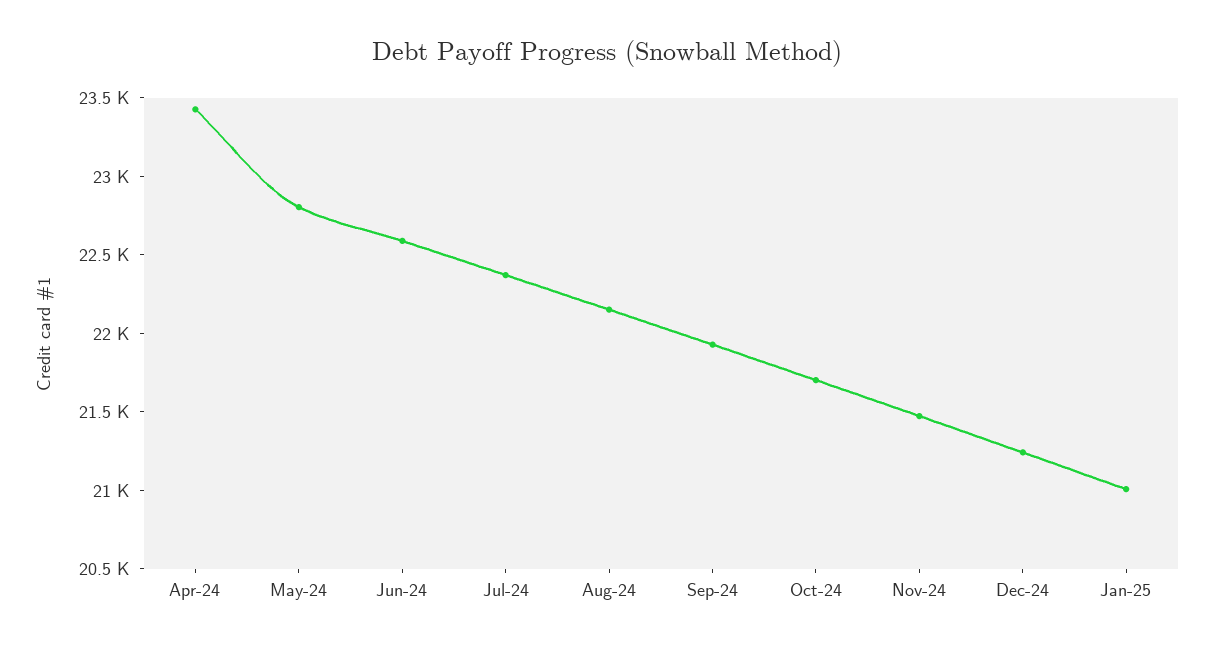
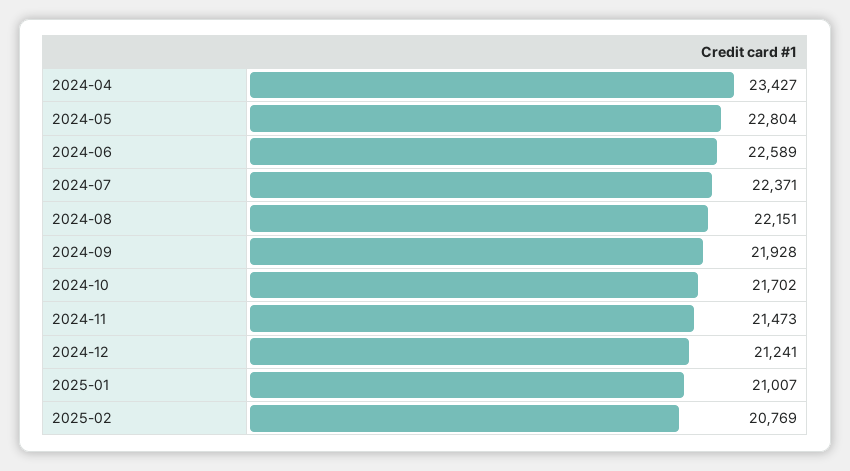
2025-02: none -> 20769

